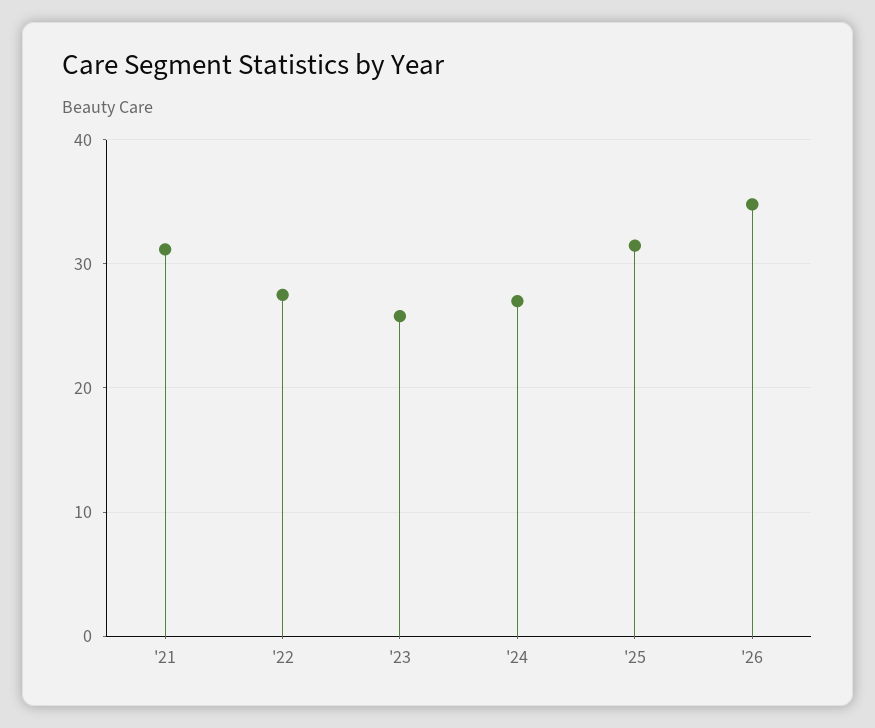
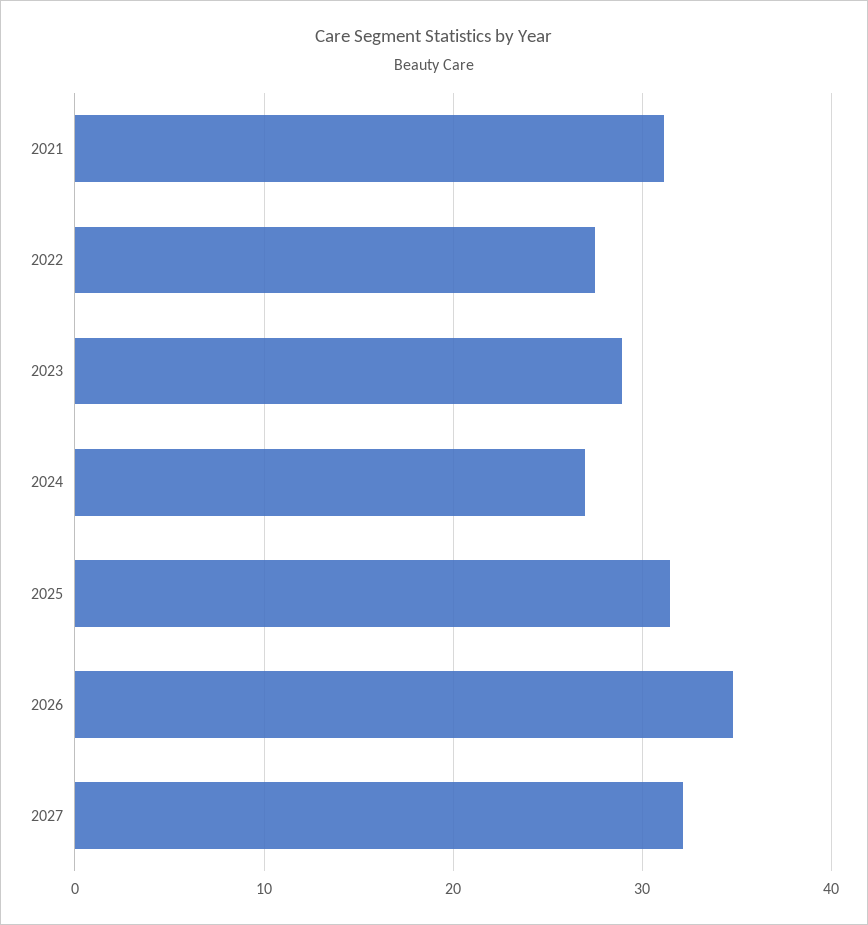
'23: 26 -> 29
2027: none -> 32

